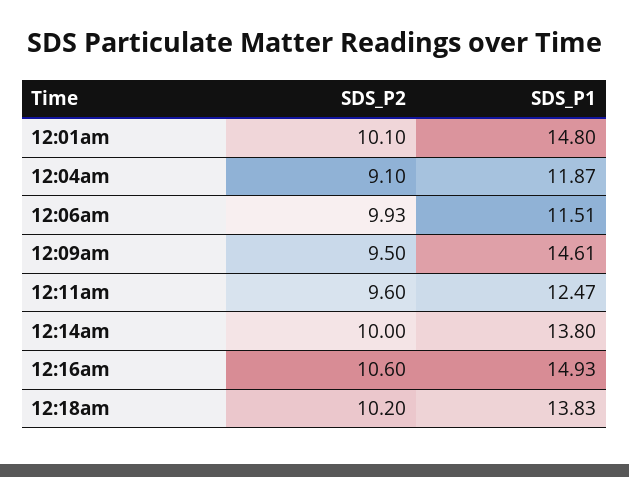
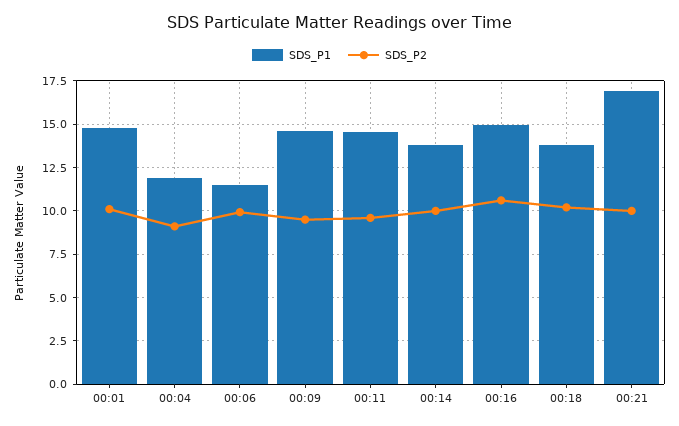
SDS_P1, 12:11am: 12.47 -> 14.5
SDS_P1, 00:21: none -> 17
SDS_P2, 00:21: none -> 10

